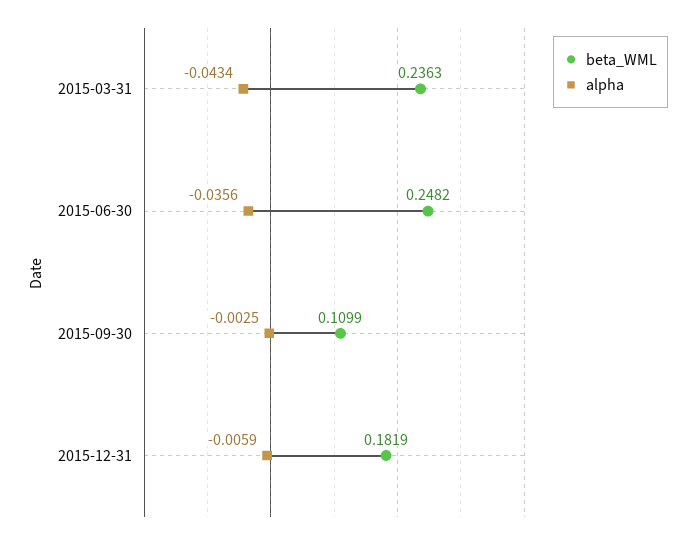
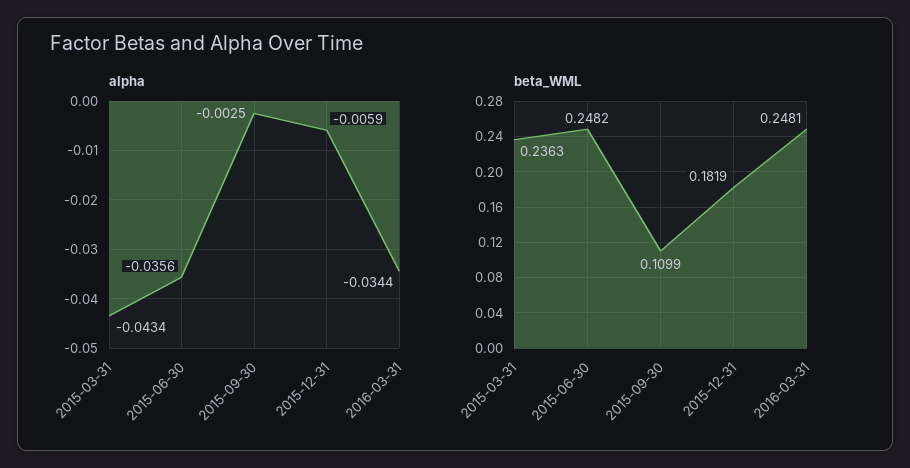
alpha, 2016-03-31: none -> -0.0344
beta_WML, 2016-03-31: none -> 0.2481

